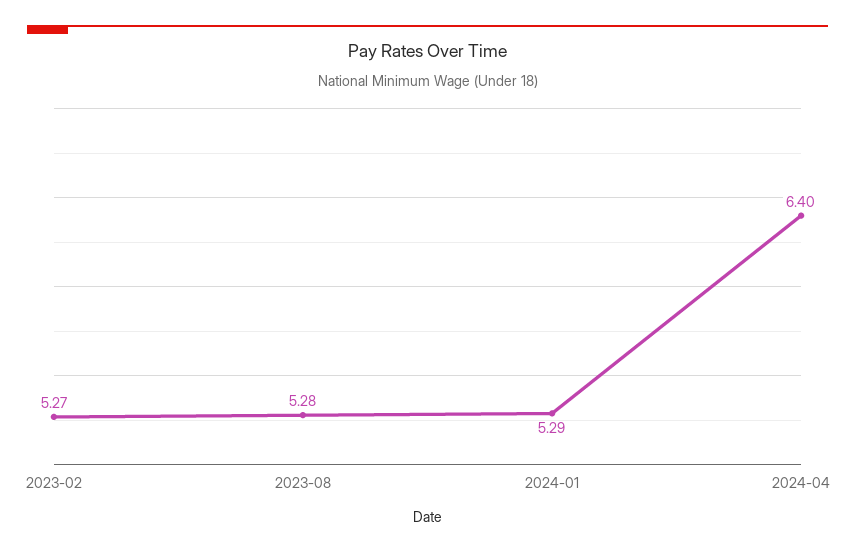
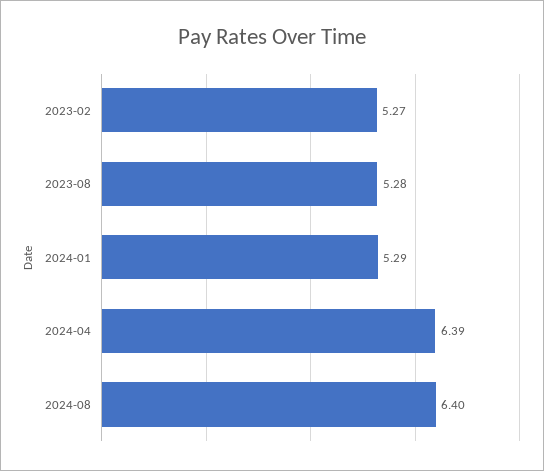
2024-04: 6.4 -> 6.39
2024-08: none -> 6.4

